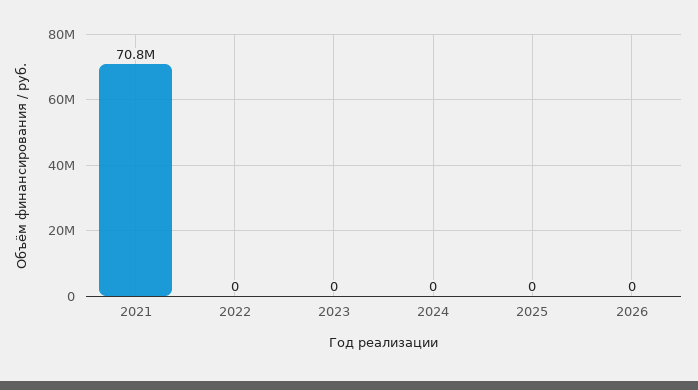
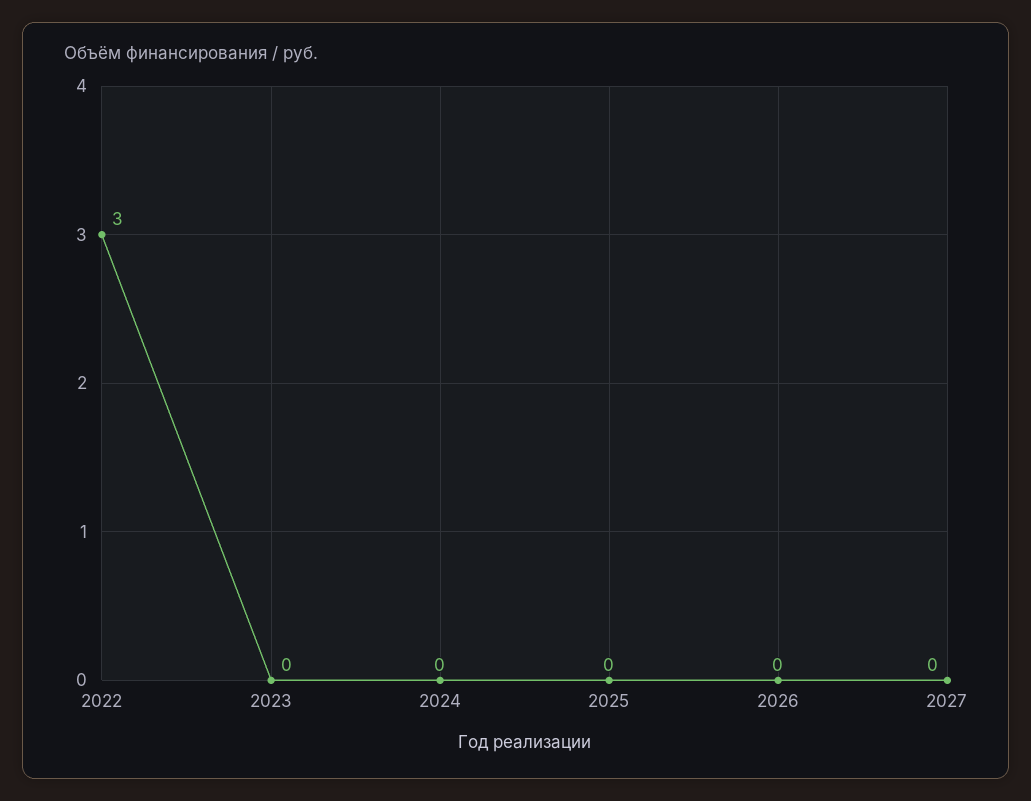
2021: 70800000 -> none
2022: 0 -> 3
2027: none -> 0

